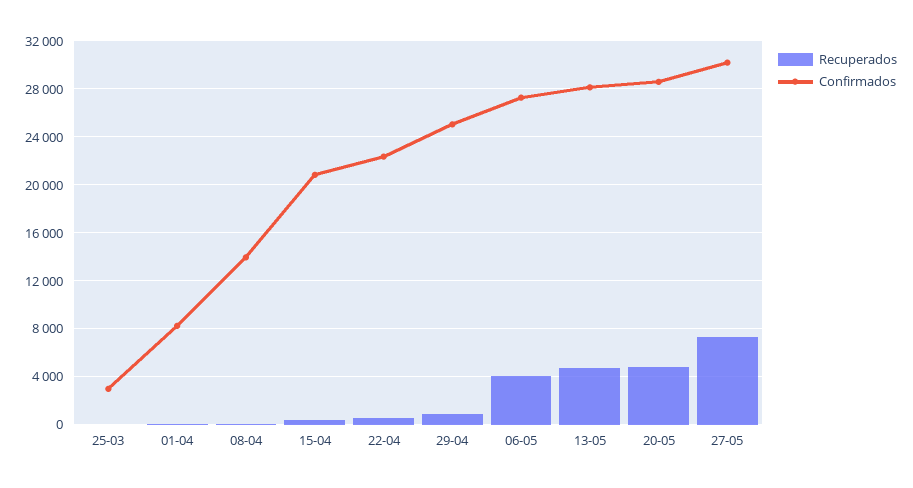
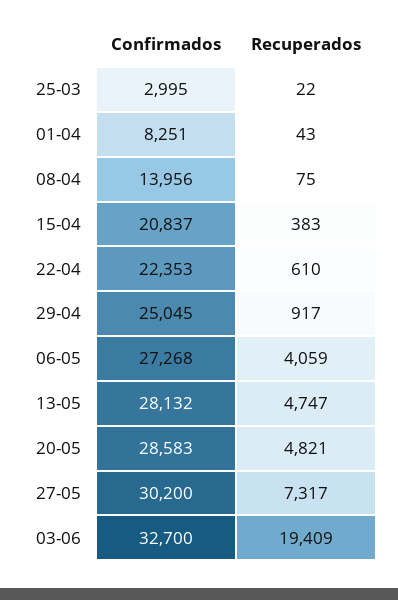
Confirmados, 03-06: none -> 32700
Recuperados, 03-06: none -> 19409

